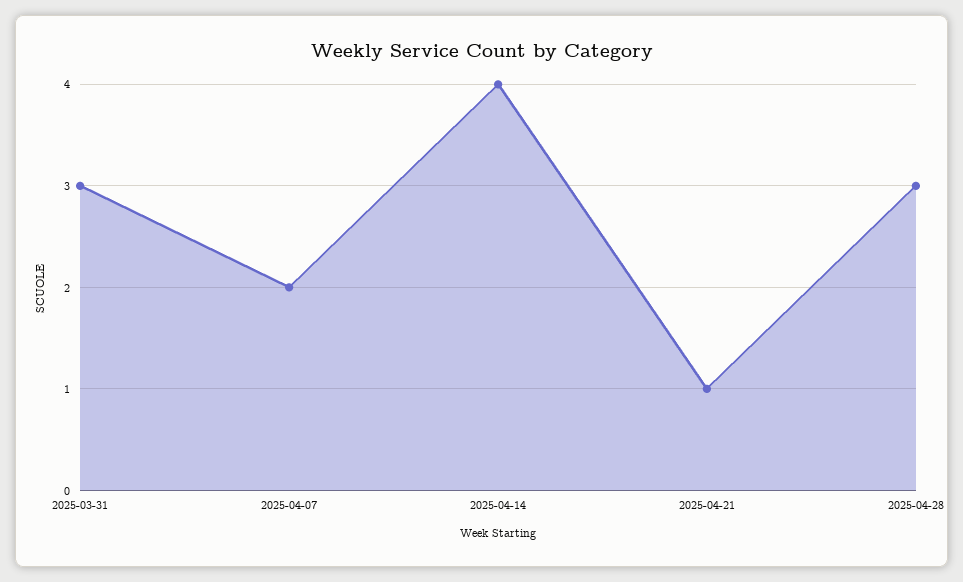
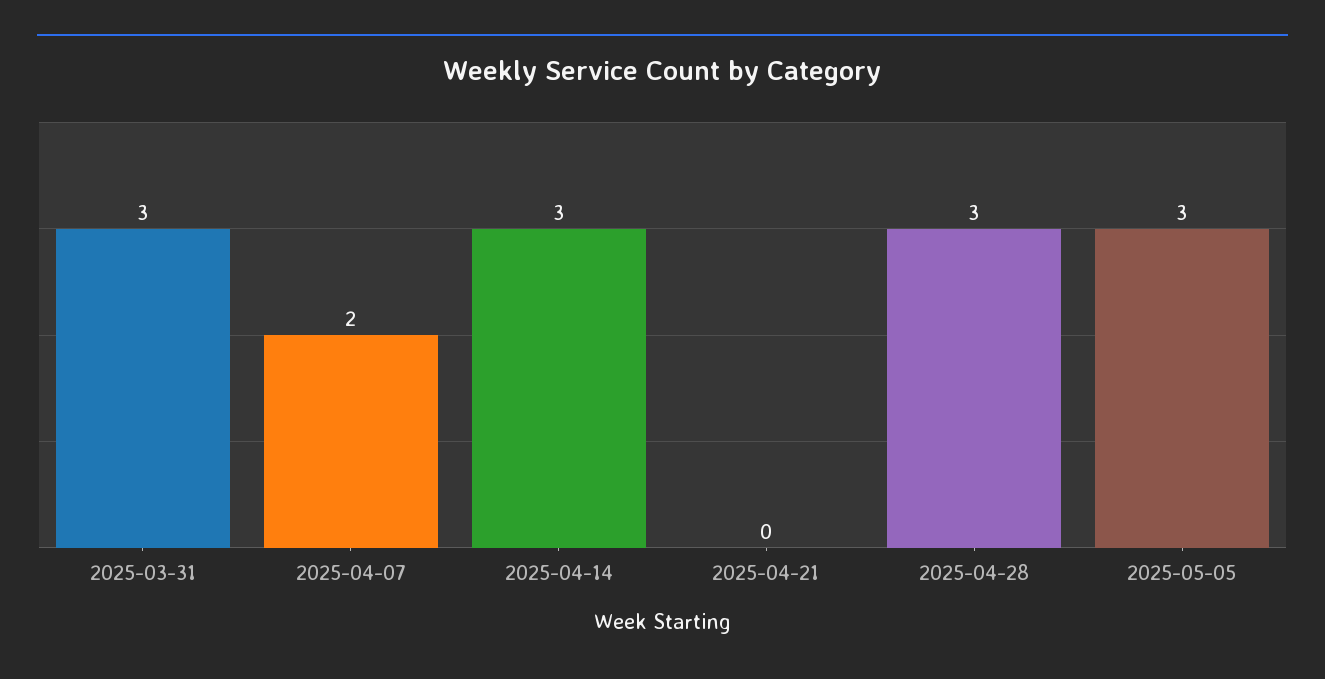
2025-04-14: 4 -> 3
2025-04-21: 1 -> 0
2025-05-05: none -> 3

